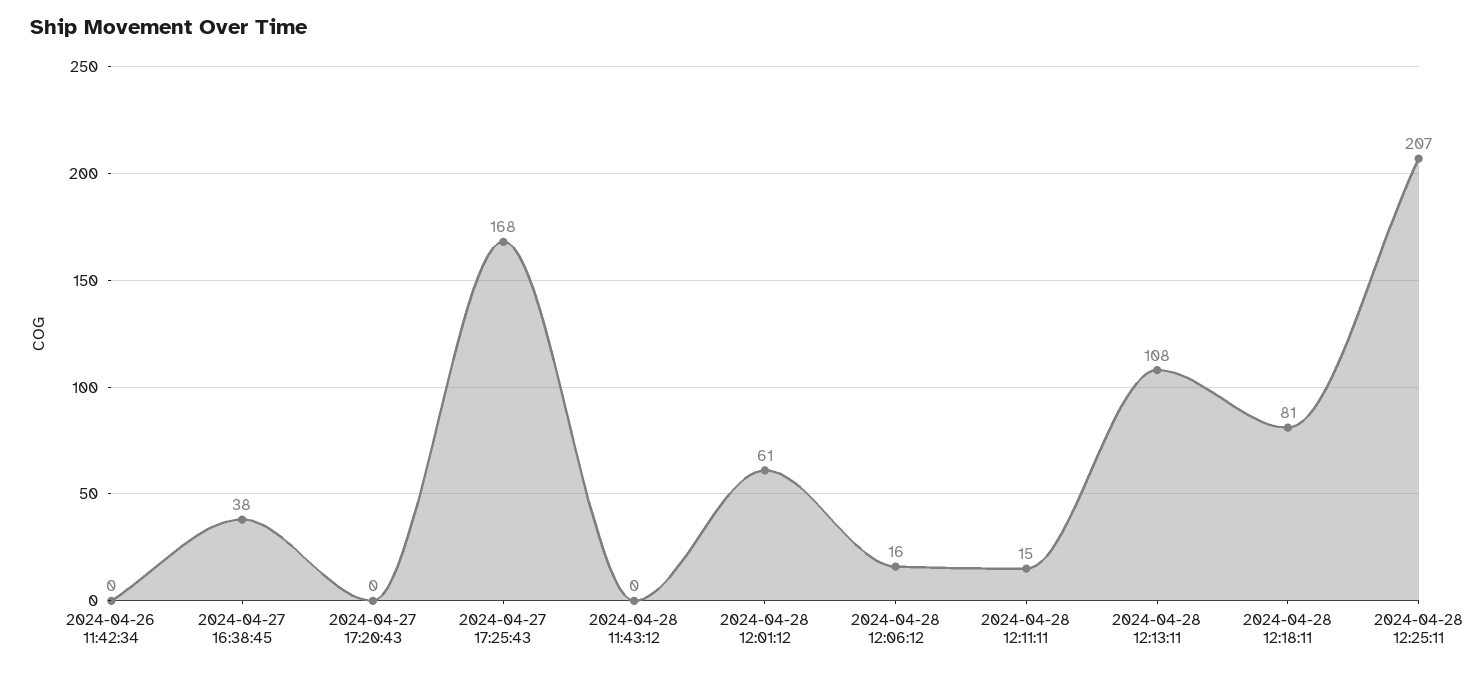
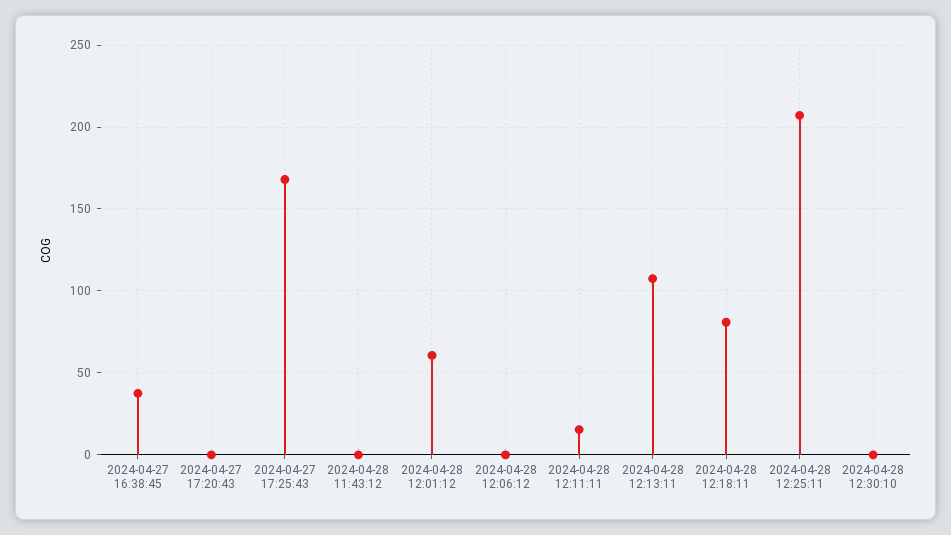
2024-04-26 11:42:34: 0 -> none
2024-04-28 12:06:12: 16 -> 0
2024-04-28 12:30:10: none -> 0

